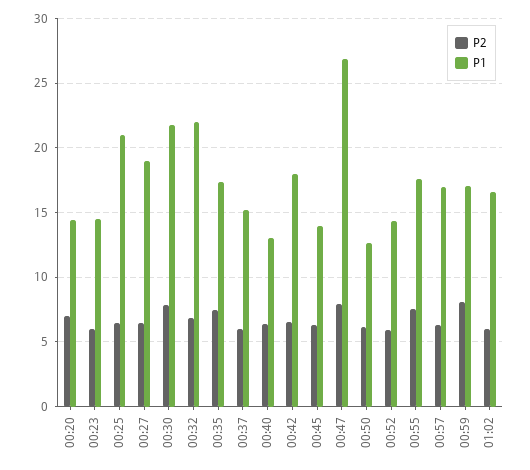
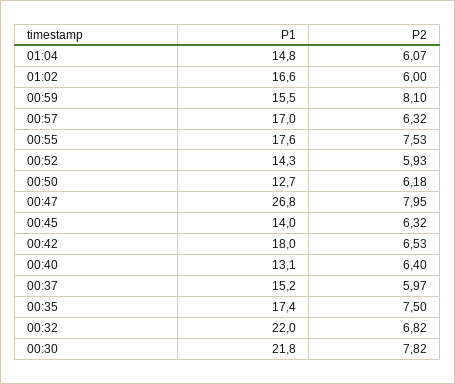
P2, 00:20: 7 -> none
P1, 00:20: 14.5 -> none
P2, 00:23: 6 -> none
P1, 00:23: 14.5 -> none
P2, 00:25: 6.5 -> none
P1, 00:25: 21 -> none
P2, 00:27: 6.5 -> none
P1, 00:27: 19 -> none
P1, 00:59: 17 -> 15.5
P1, 01:04: none -> 14.8
P2, 01:04: none -> 6.07

